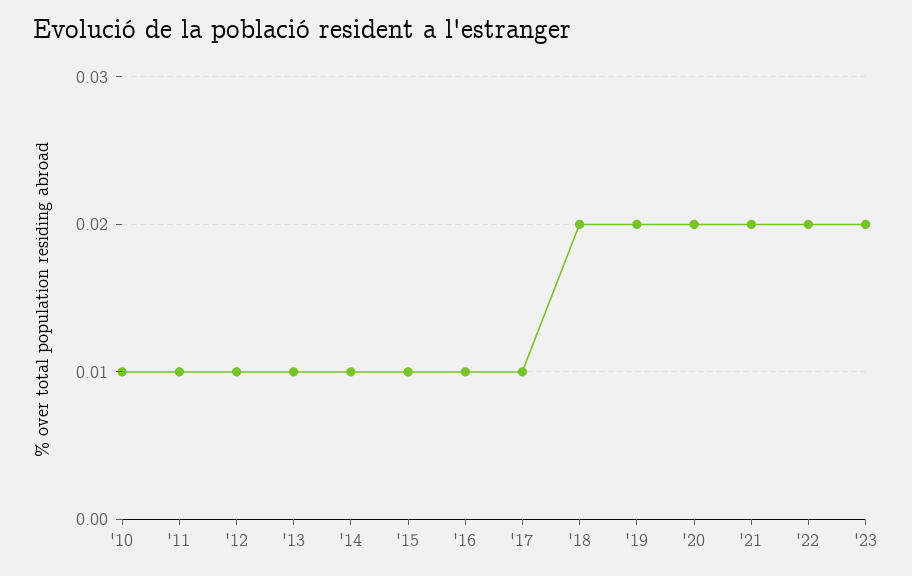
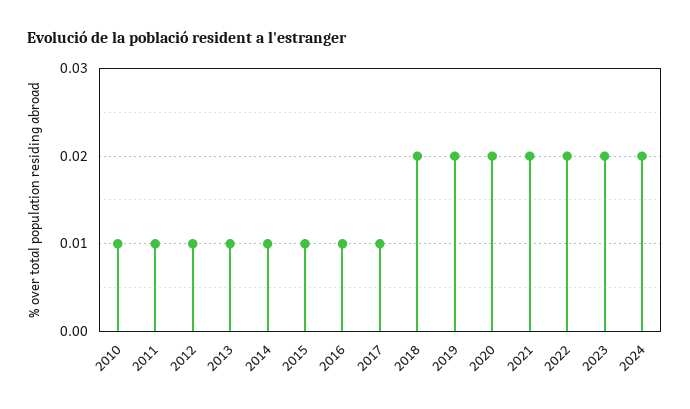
2024: none -> 0.02

